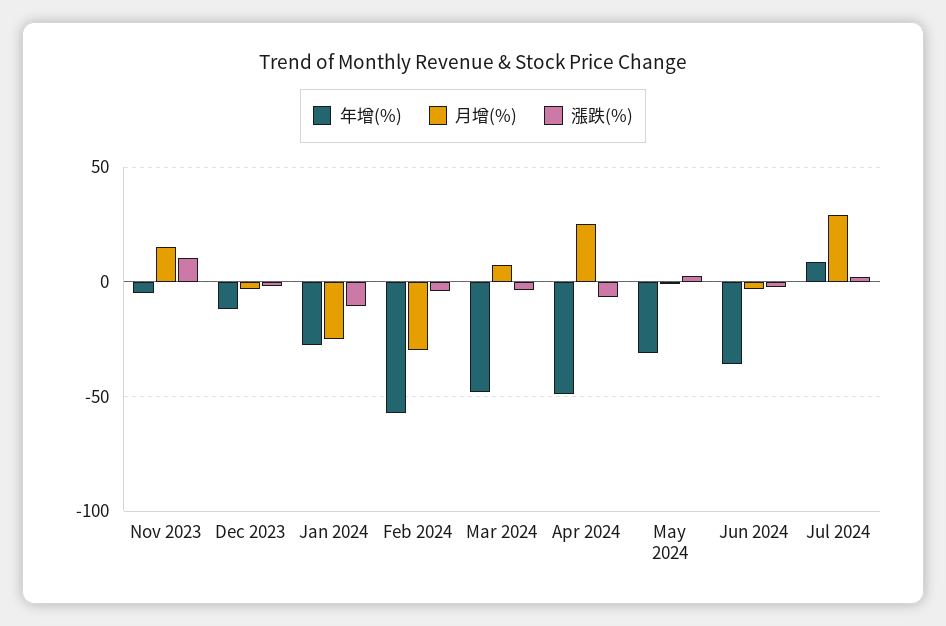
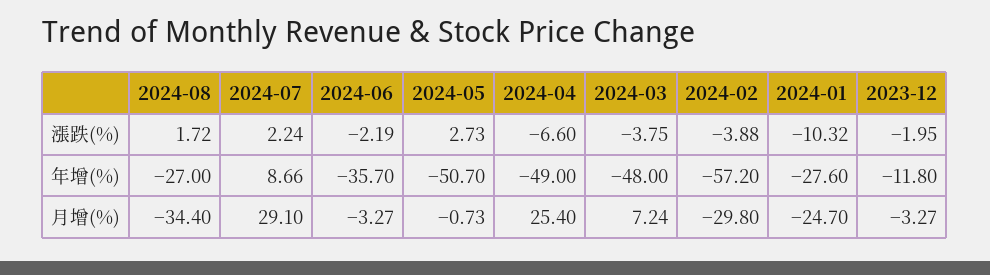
年增(%), Nov 2023: -5 -> none
月增(%), Nov 2023: 15 -> none
漲跌(%), Nov 2023: 10 -> none
年增(%), May 2024: -30 -> -50.7
漲跌(%), 2024-08: none -> 1.72
年增(%), 2024-08: none -> -27
月增(%), 2024-08: none -> -34.4

